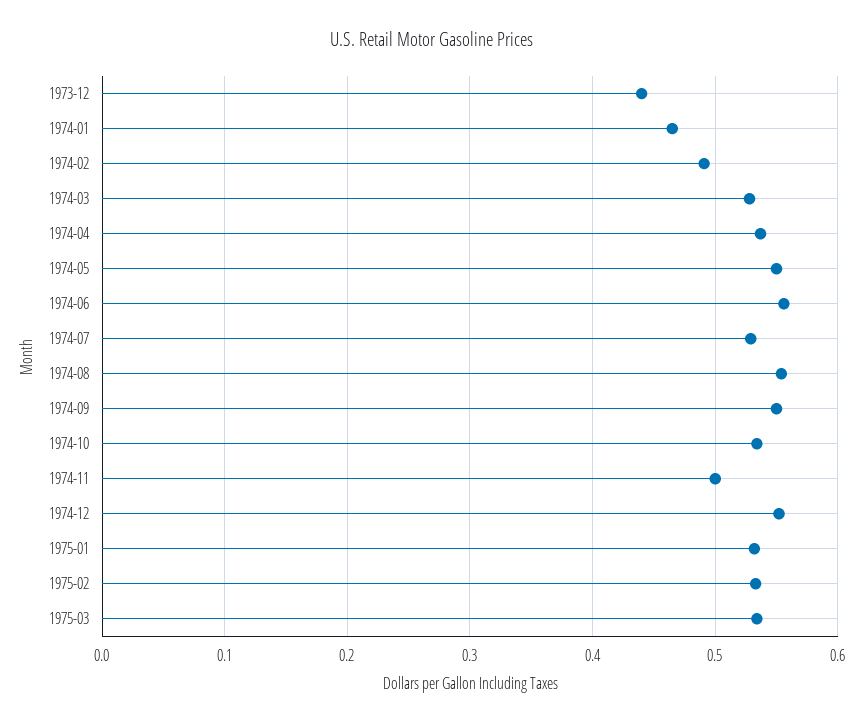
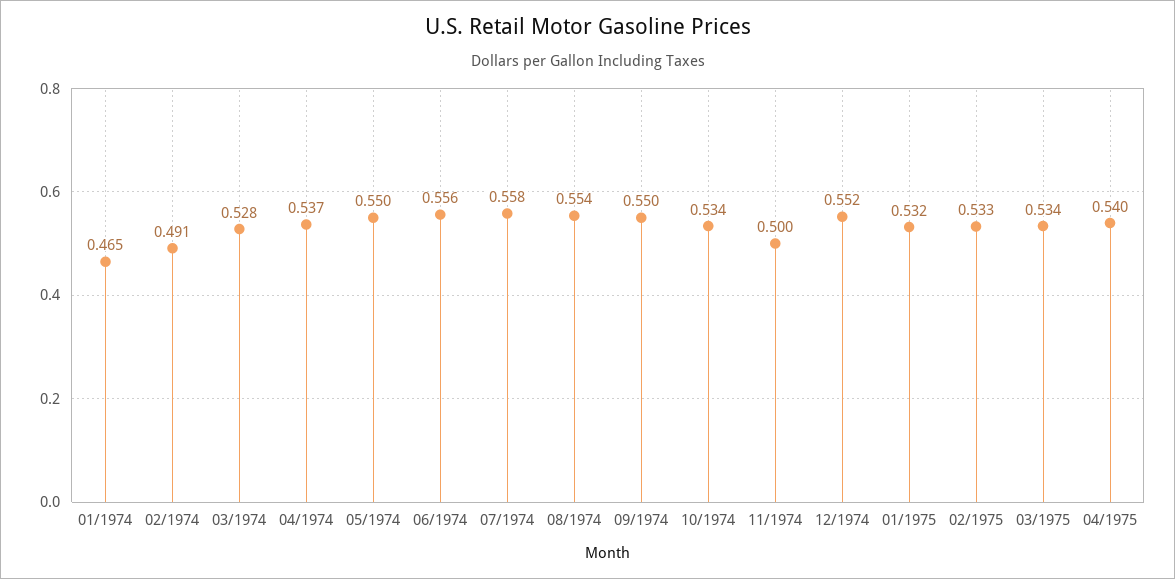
1973-12: 0.44 -> none
1974-07: 0.53 -> 0.558
04/1975: none -> 0.54

